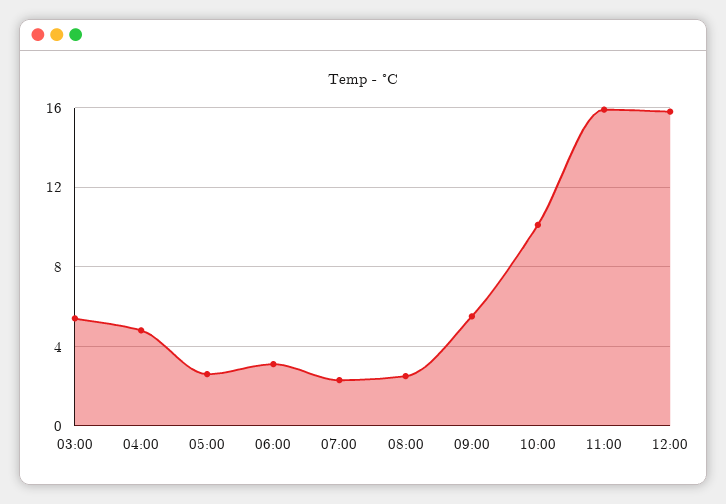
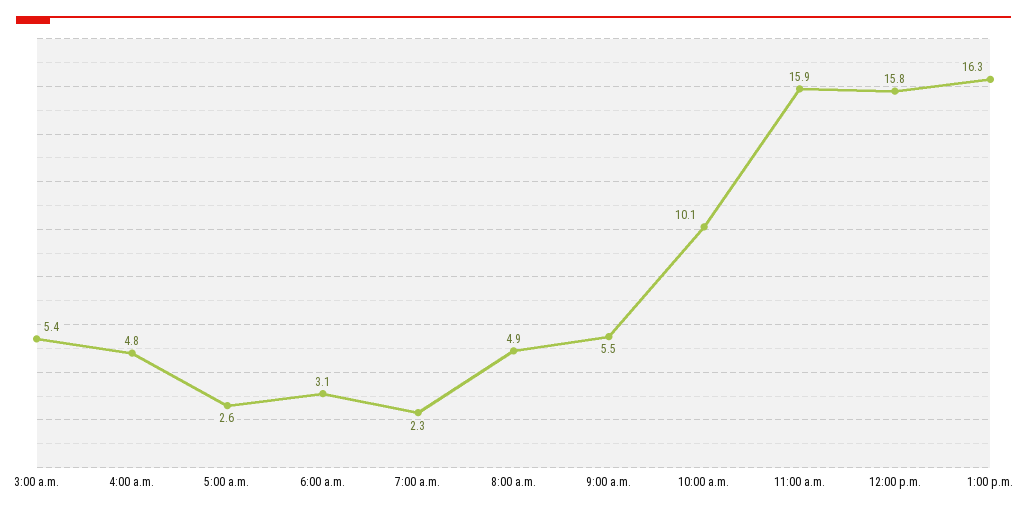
08:00: 2.5 -> 4.9
1:00 p.m.: none -> 16.3

